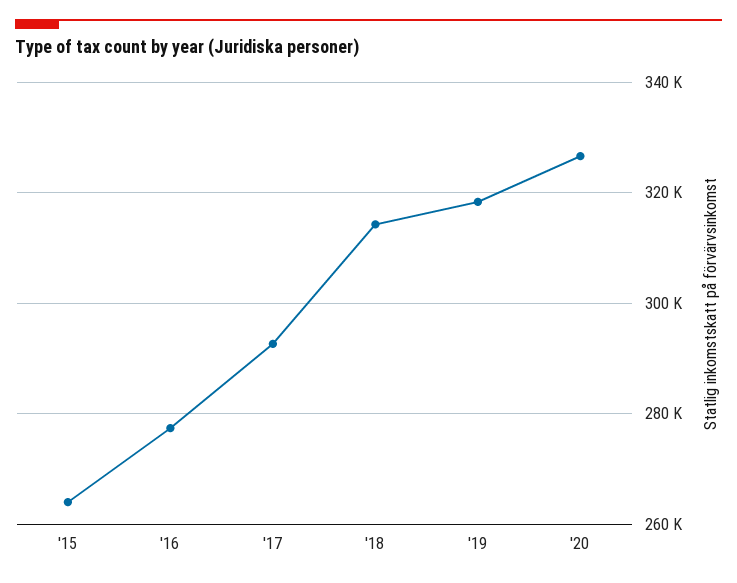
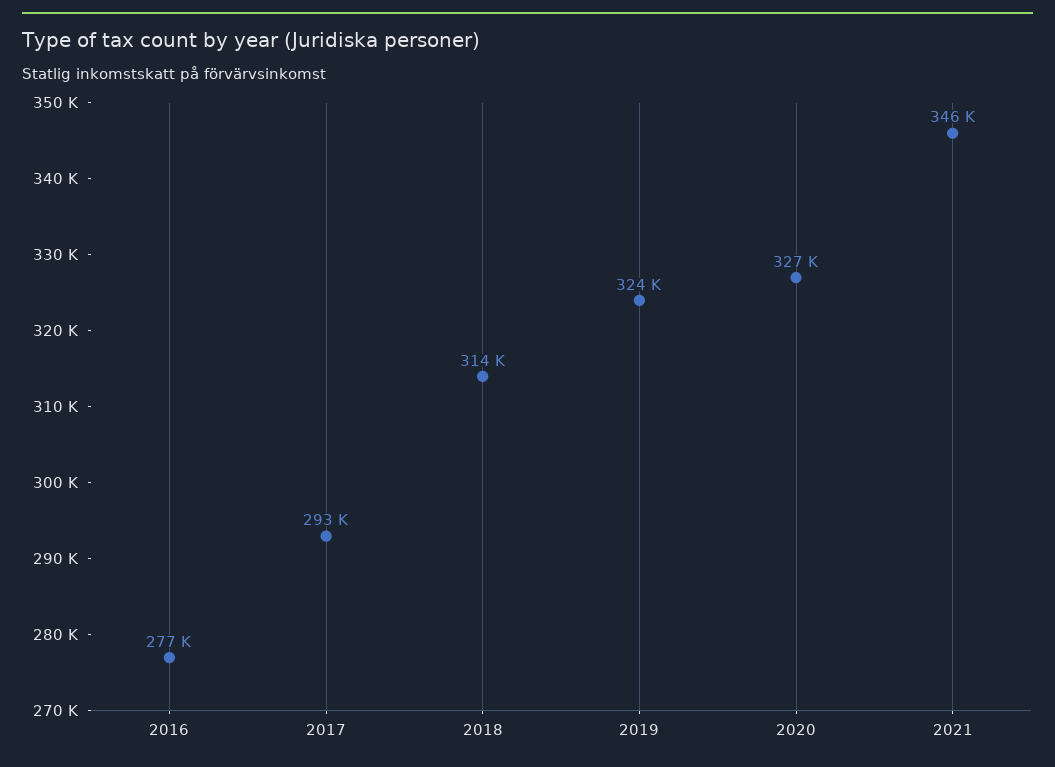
'15: 264000 -> none
'19: 318000 -> 324000
2021: none -> 346000

